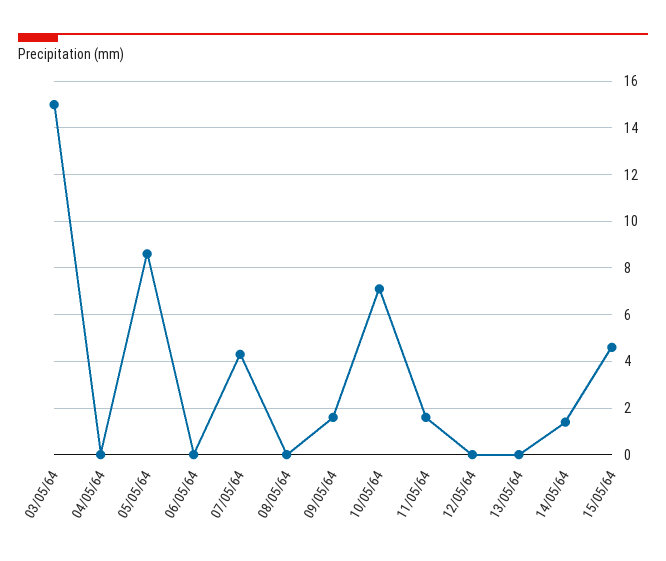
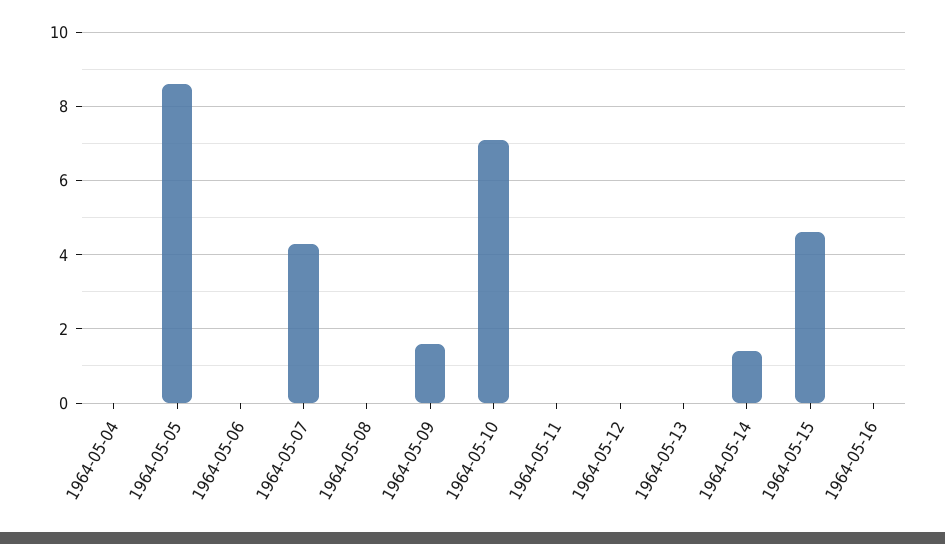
03/05/64: 15 -> none
11/05/64: 1.5 -> 0
1964-05-16: none -> 0

